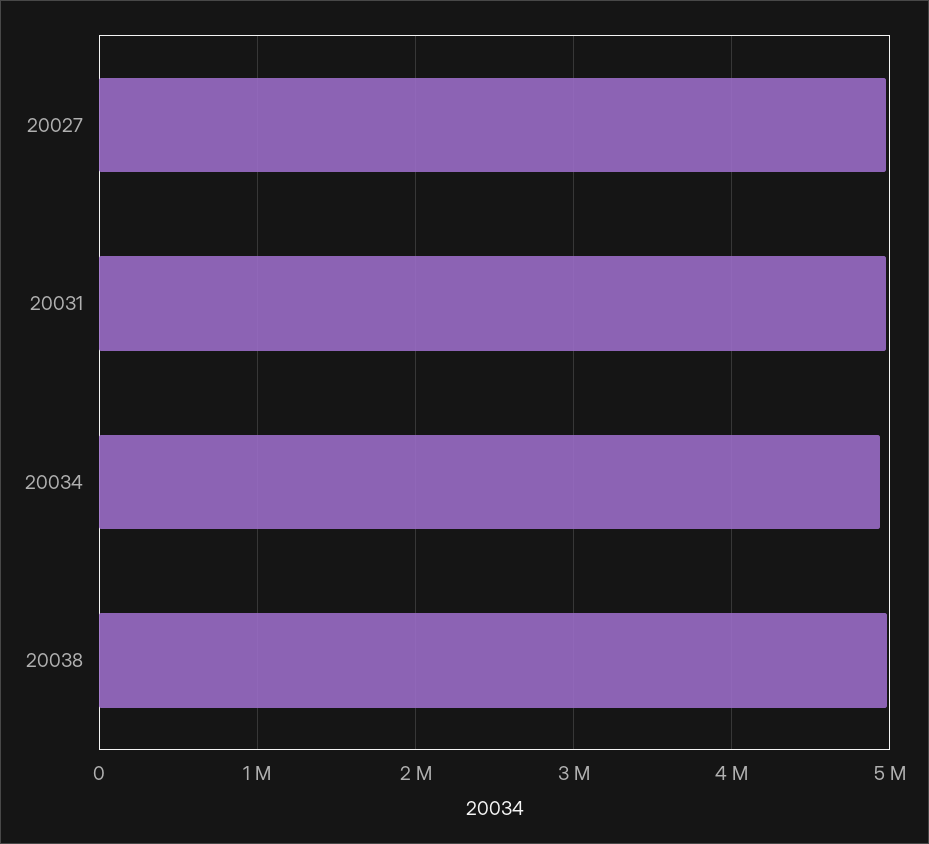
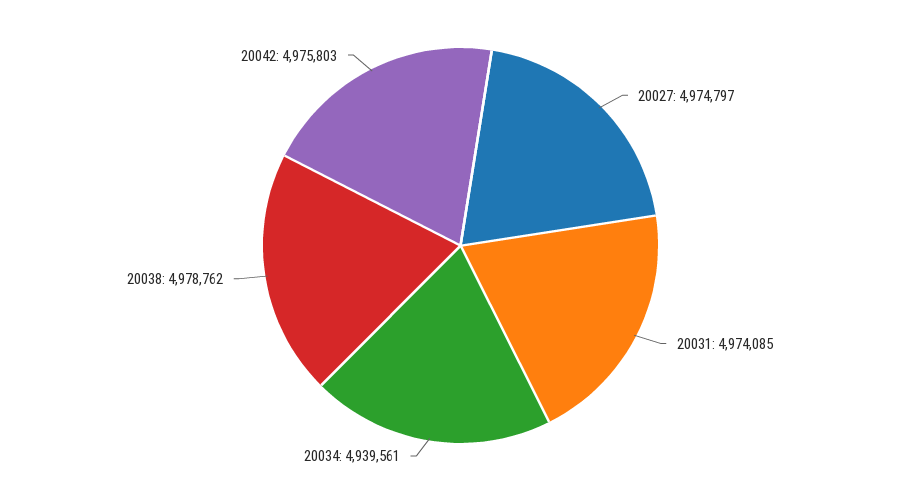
20042: none -> 4975803

